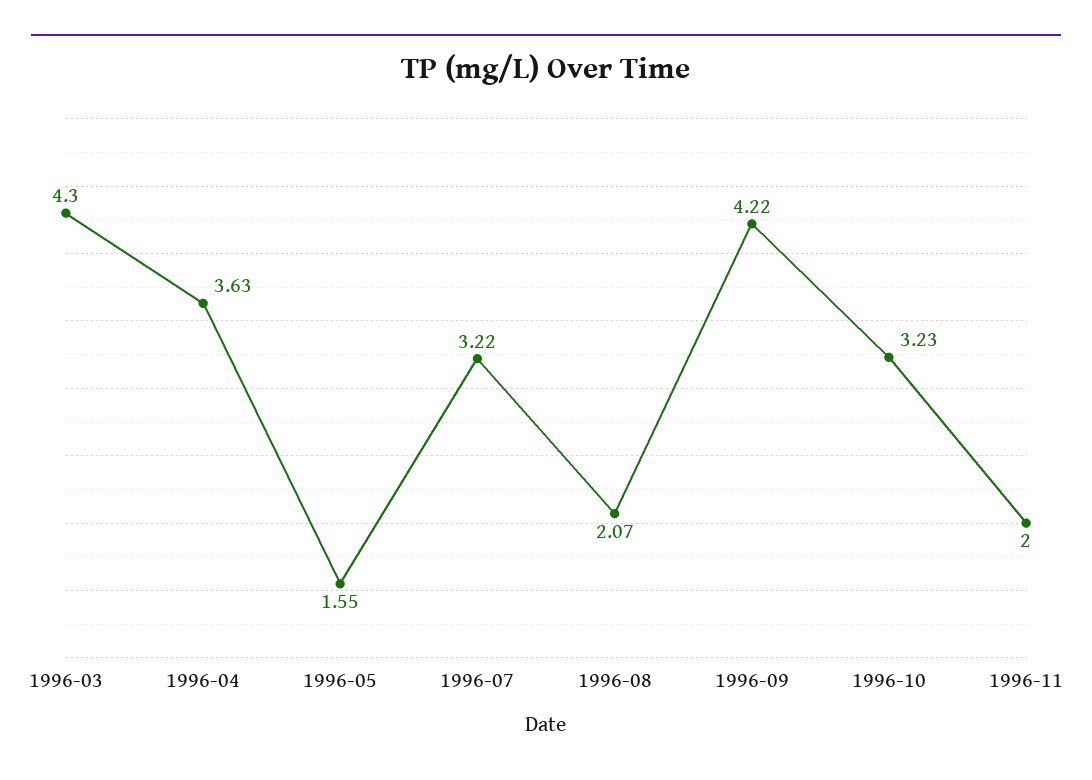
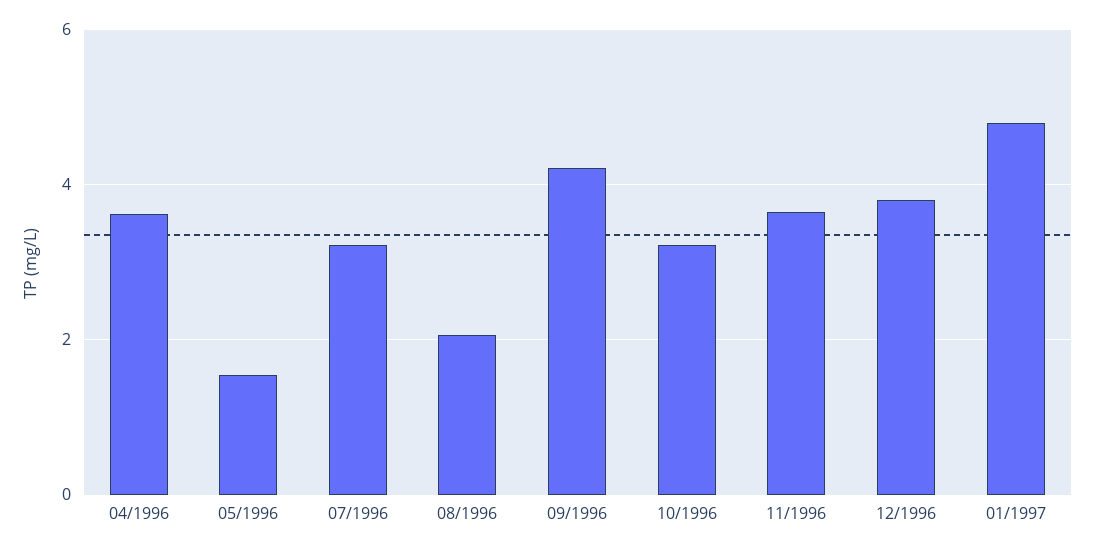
1996-03: 4.3 -> none
1996-11: 2 -> 3.6
12/1996: none -> 3.8
01/1997: none -> 4.8

